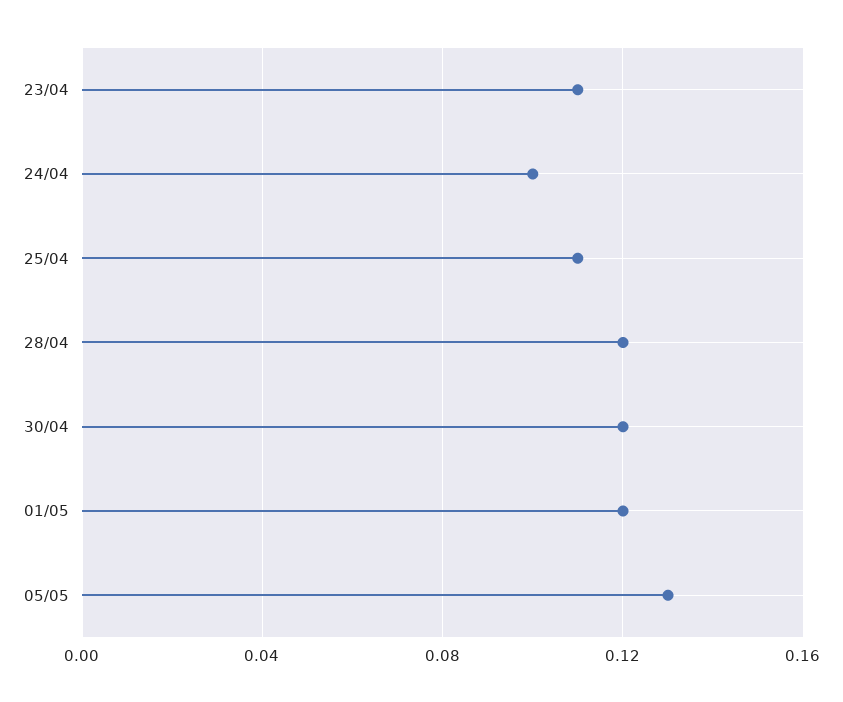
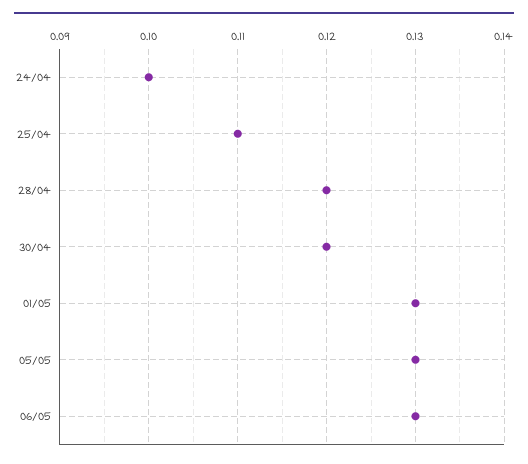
23/04: 0.11 -> none
01/05: 0.12 -> 0.13
06/05: none -> 0.13

